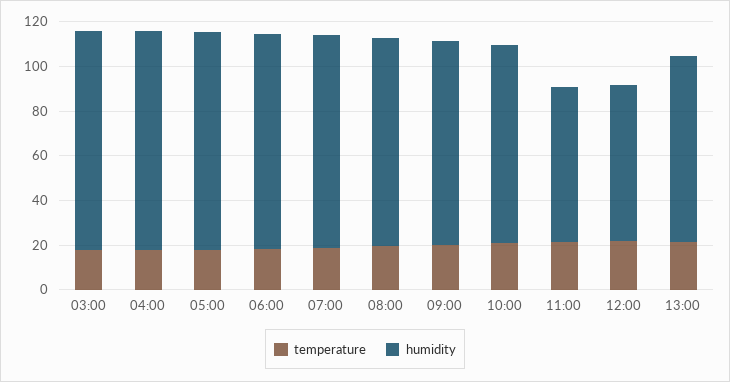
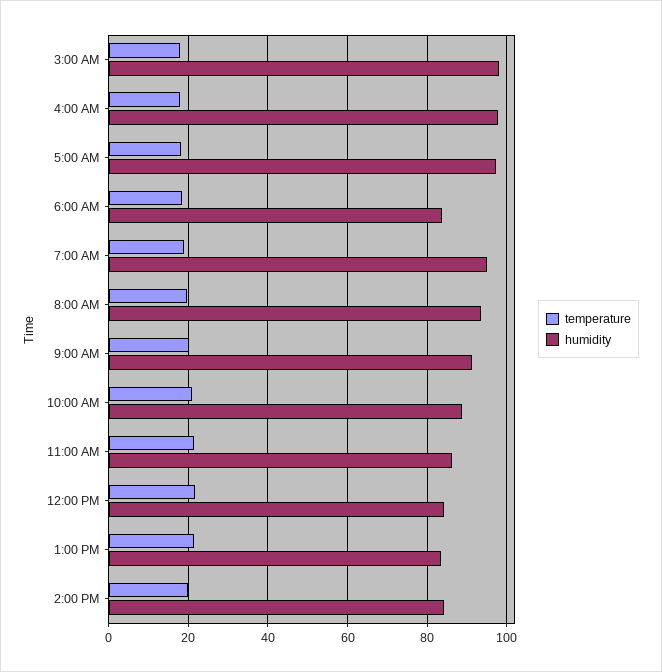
humidity, 06:00: 95 -> 84
humidity, 11:00: 70 -> 86
humidity, 12:00: 70 -> 84
temperature, 2:00 PM: none -> 20
humidity, 2:00 PM: none -> 84

